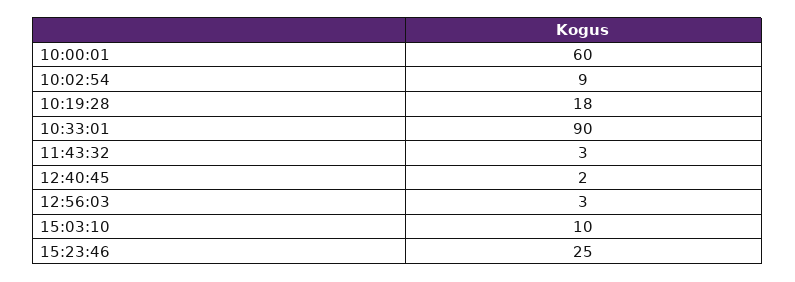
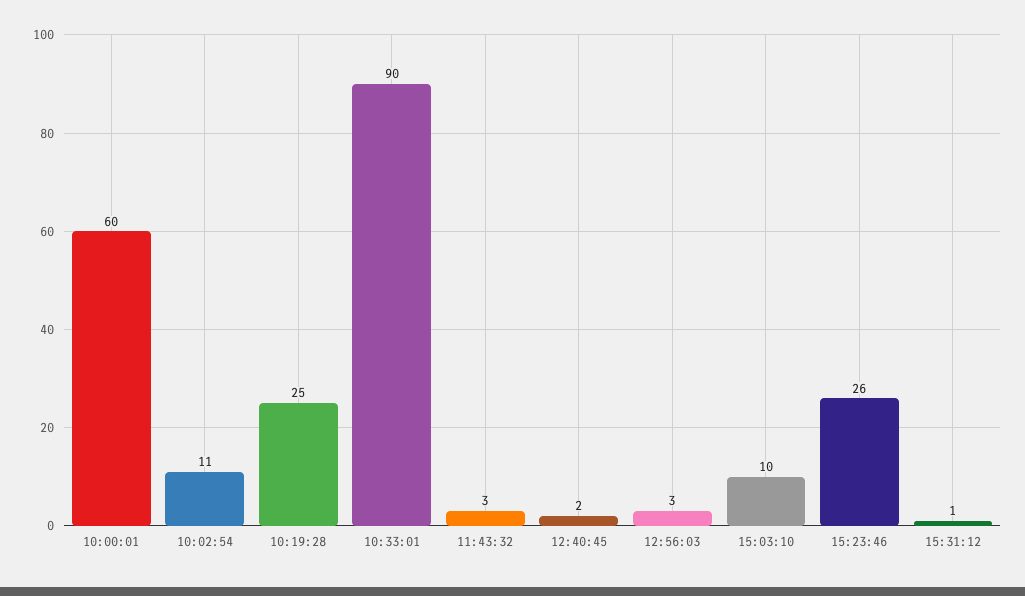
10:02:54: 9 -> 11
10:19:28: 18 -> 25
15:23:46: 25 -> 26
15:31:12: none -> 1

